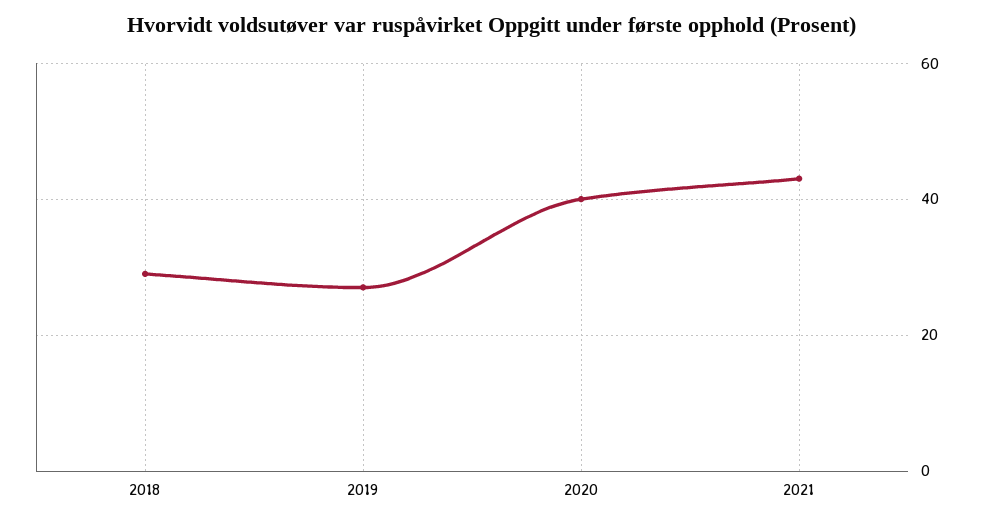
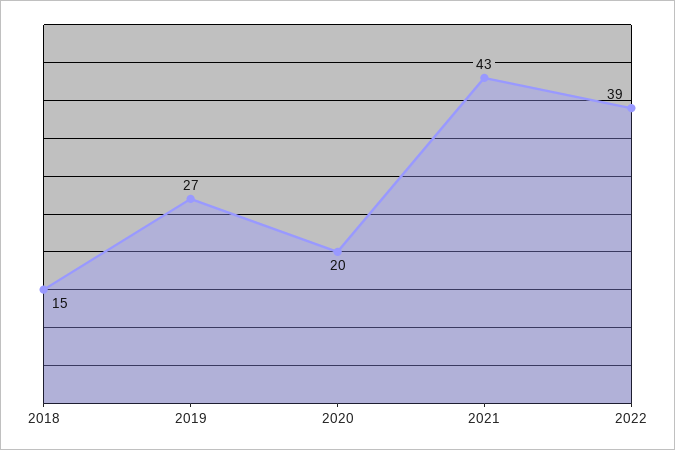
2018: 30 -> 15
2020: 40 -> 20
2022: none -> 39

